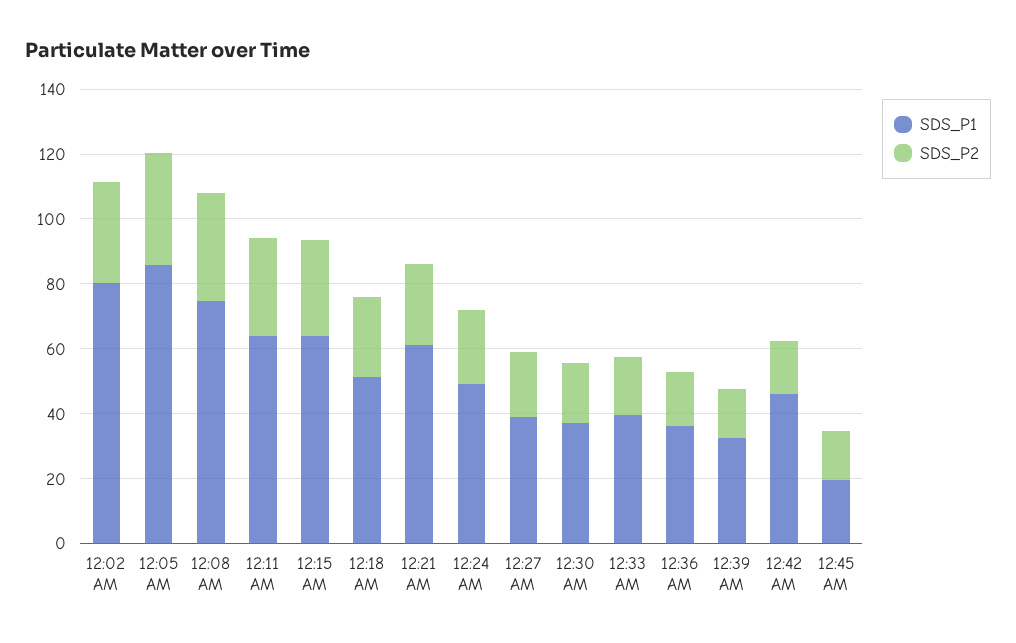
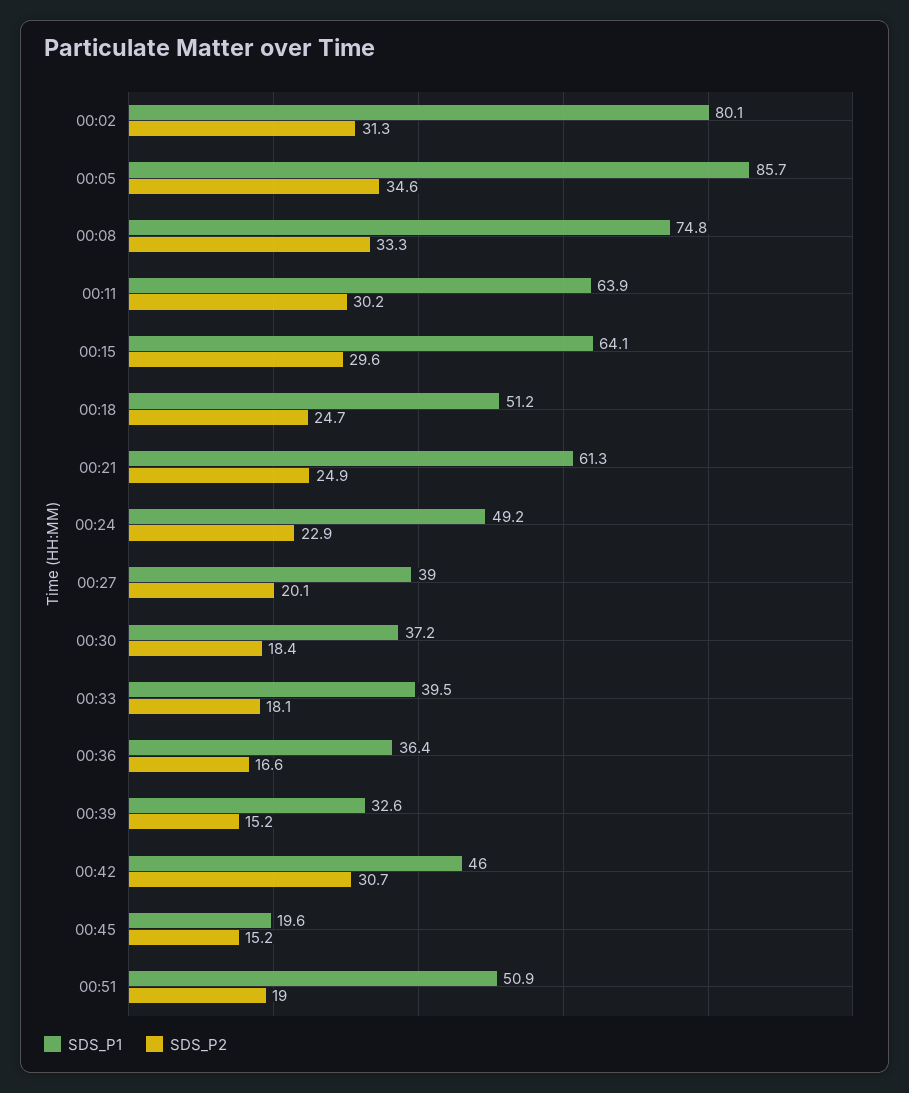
SDS_P2, 12:42 AM: 15 -> 30.7
SDS_P1, 00:51: none -> 50.9
SDS_P2, 00:51: none -> 19

